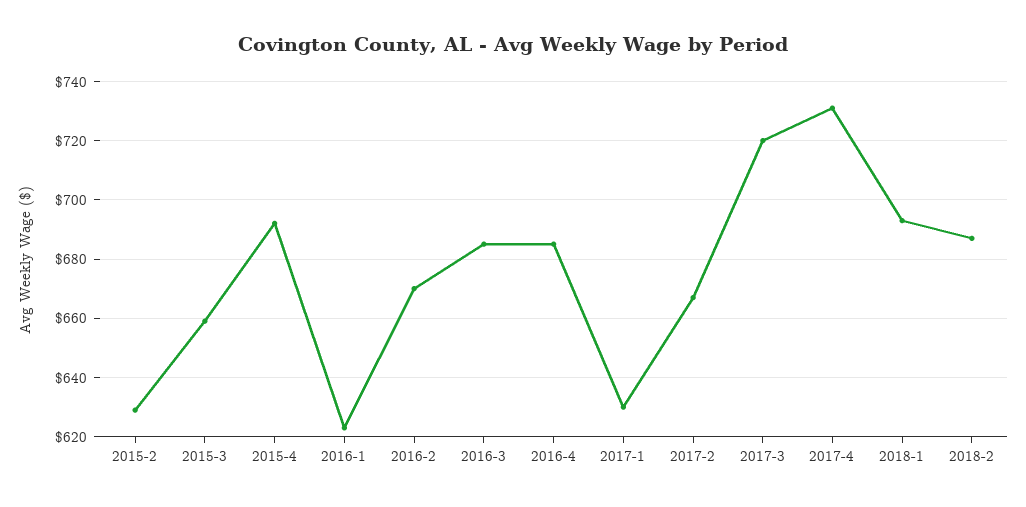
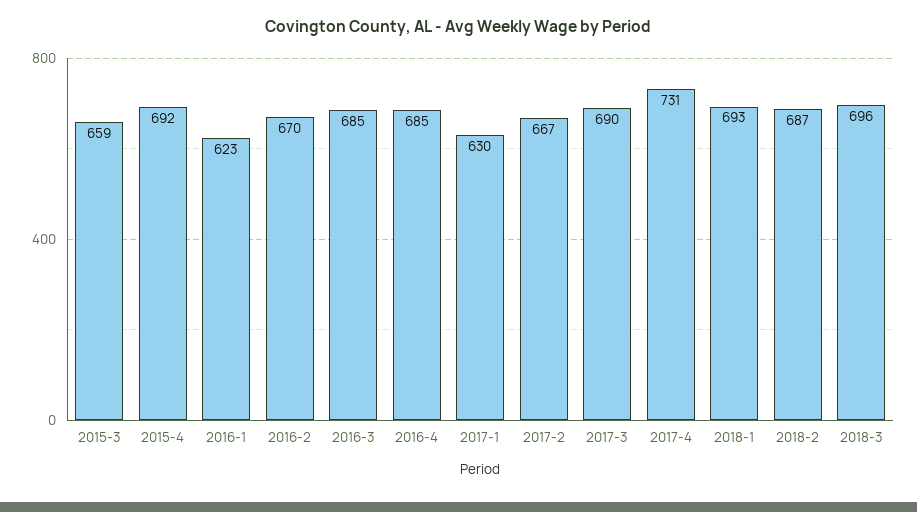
2015-2: 630 -> none
2017-3: 720 -> 690
2018-3: none -> 696

